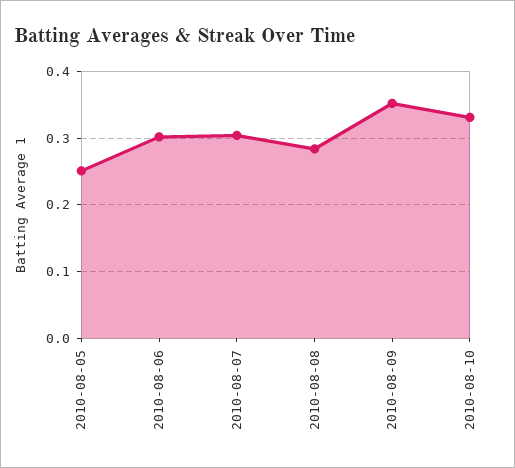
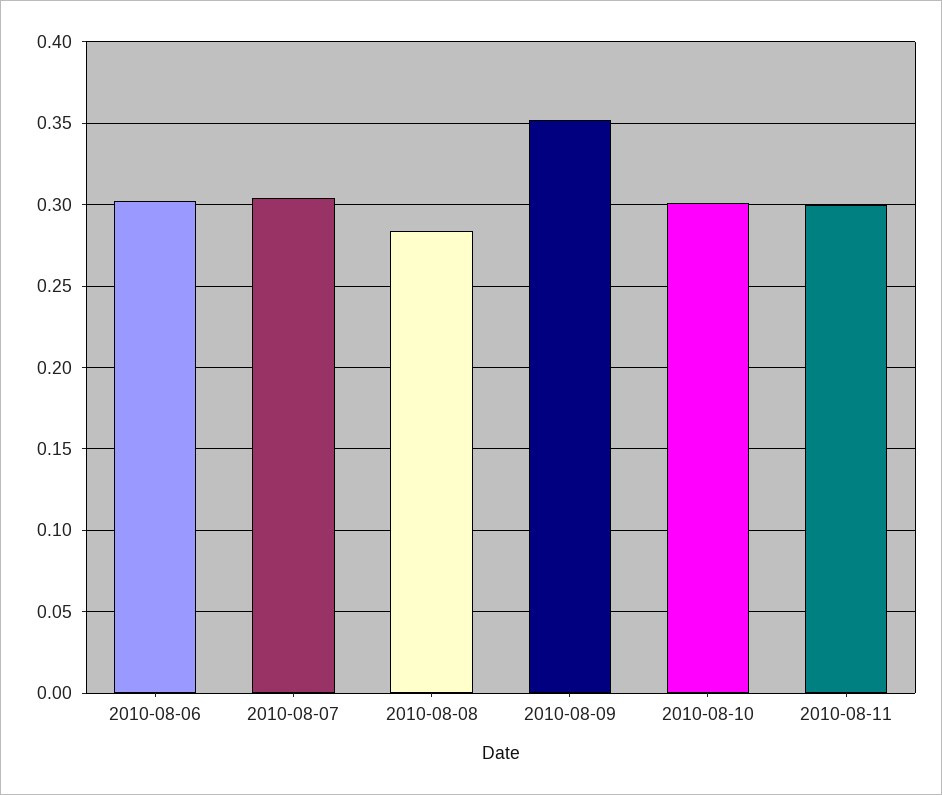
2010-08-05: 0.25 -> none
2010-08-10: 0.33 -> 0.3
2010-08-11: none -> 0.3

